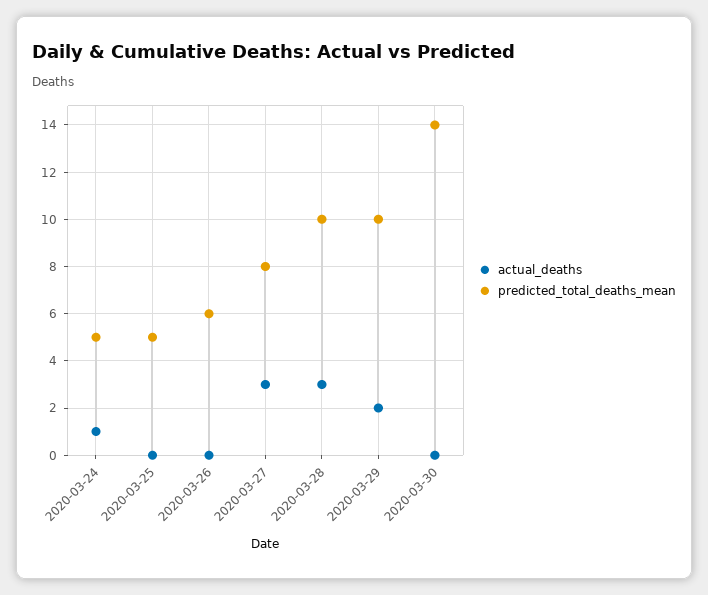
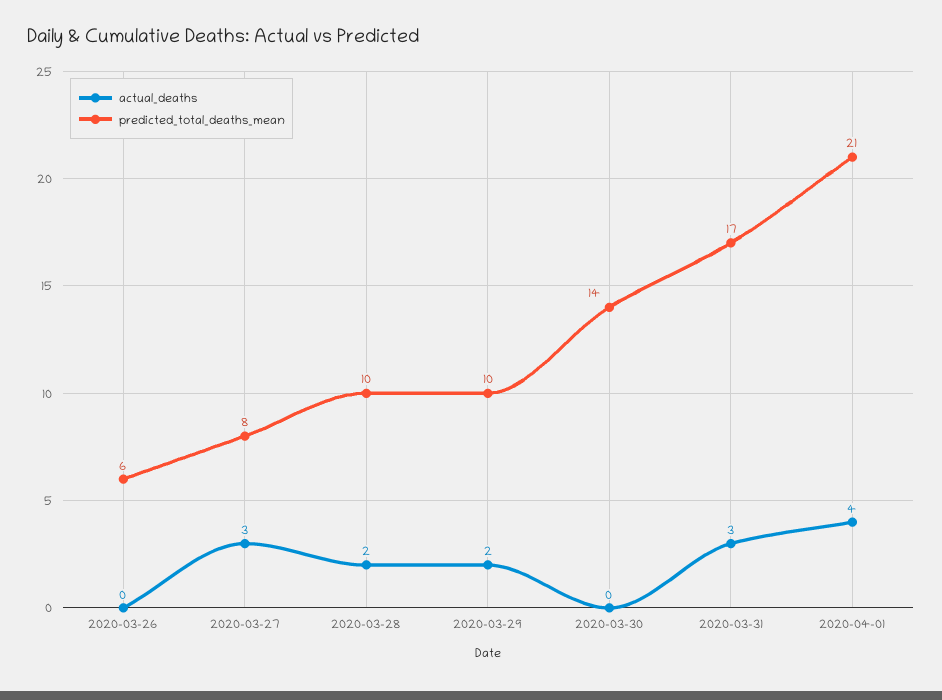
actual_deaths, 2020-03-24: 1 -> none
predicted_total_deaths_mean, 2020-03-24: 5 -> none
actual_deaths, 2020-03-25: 0 -> none
predicted_total_deaths_mean, 2020-03-25: 5 -> none
actual_deaths, 2020-03-28: 3 -> 2
actual_deaths, 2020-03-31: none -> 3
predicted_total_deaths_mean, 2020-03-31: none -> 17
actual_deaths, 2020-04-01: none -> 4
predicted_total_deaths_mean, 2020-04-01: none -> 21

